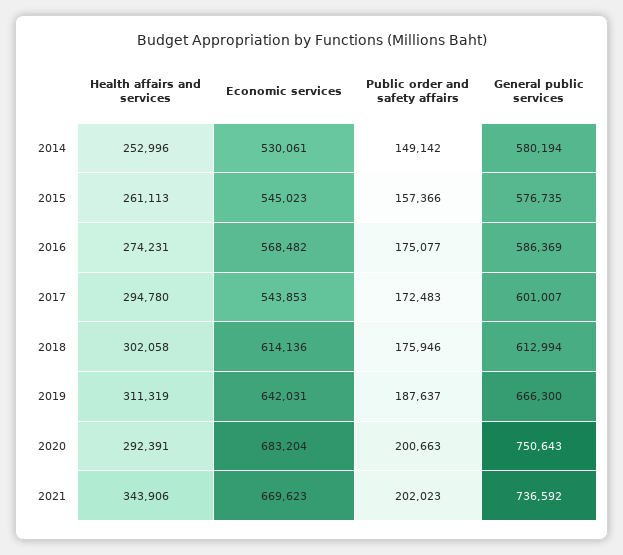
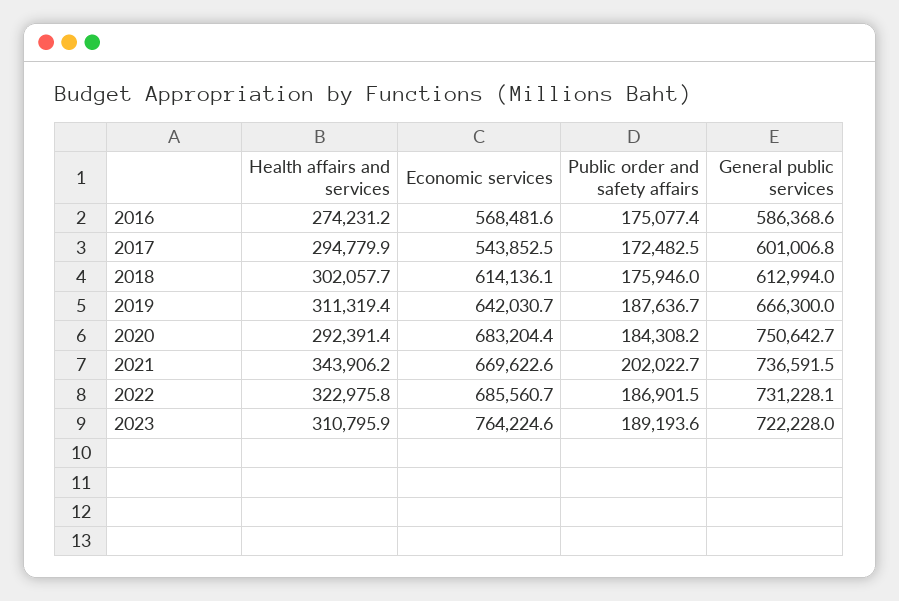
Health affairs and services, 2014: 252996 -> none
Economic services, 2014: 530061 -> none
Public order and safety affairs, 2014: 149142 -> none
General public services, 2014: 580194 -> none
Health affairs and services, 2015: 261113 -> none
Economic services, 2015: 545023 -> none
Public order and safety affairs, 2015: 157366 -> none
General public services, 2015: 576735 -> none
Public order and safety affairs, 2020: 200663 -> 184308.2
Health affairs and services, 2022: none -> 322975.8
Economic services, 2022: none -> 685560.7
Public order and safety affairs, 2022: none -> 186901.5
General public services, 2022: none -> 731228.1
Health affairs and services, 2023: none -> 310795.9
Economic services, 2023: none -> 764224.6
Public order and safety affairs, 2023: none -> 189193.6
General public services, 2023: none -> 722228

